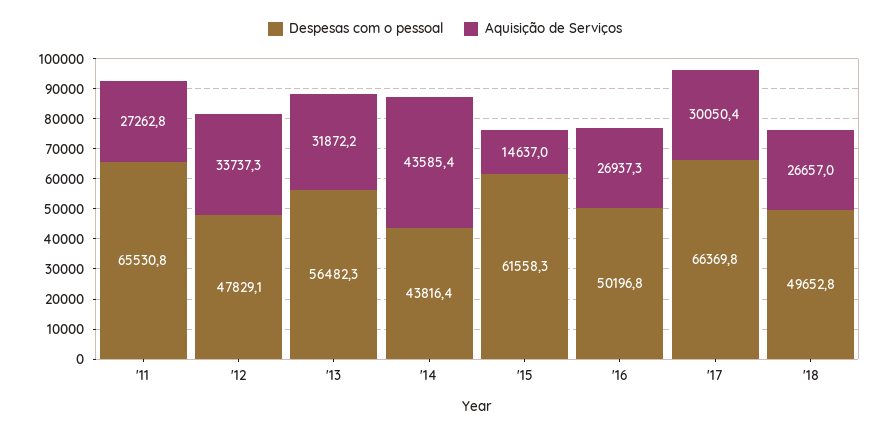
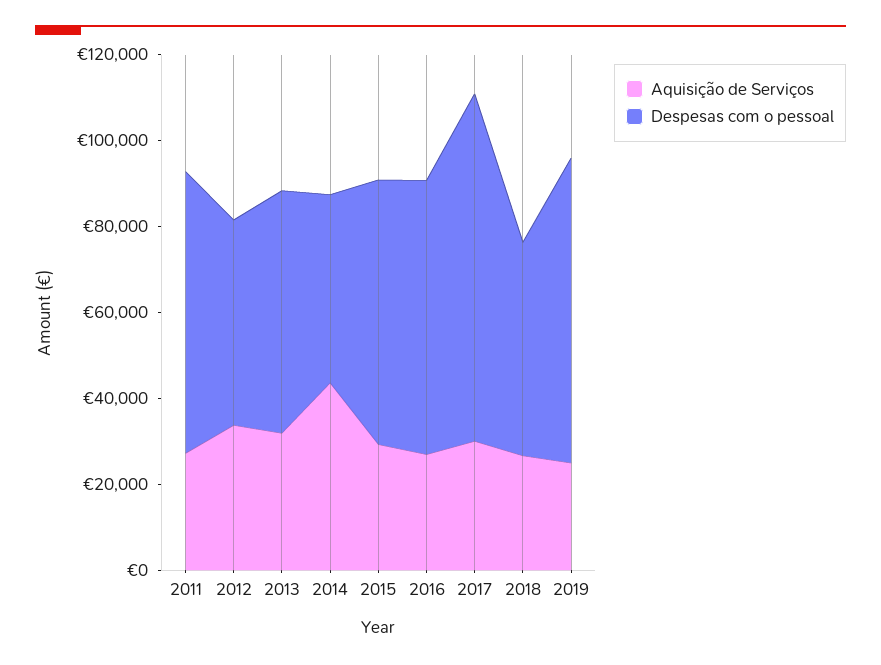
Aquisição de Serviços, '15: 14637 -> 30000
Despesas com o pessoal, '16: 50196.8 -> 65000
Despesas com o pessoal, '17: 66369.8 -> 80000
Aquisição de Serviços, 2019: none -> 25000
Despesas com o pessoal, 2019: none -> 70000

